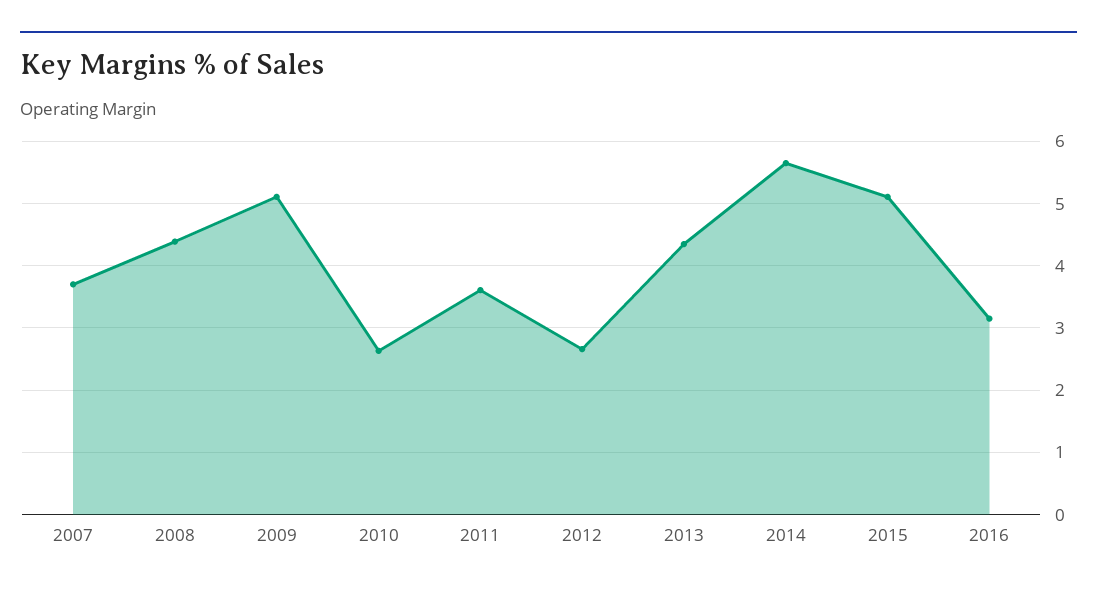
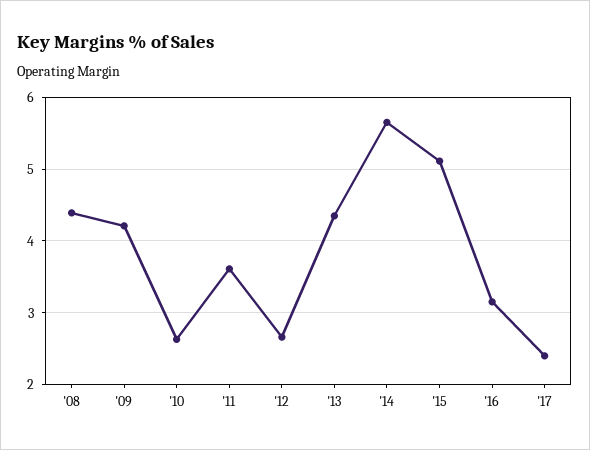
2007: 3.7 -> none
2009: 5.1 -> 4.2
'17: none -> 2.4

